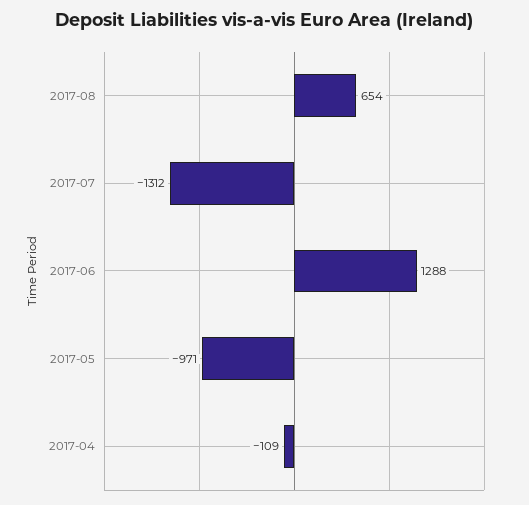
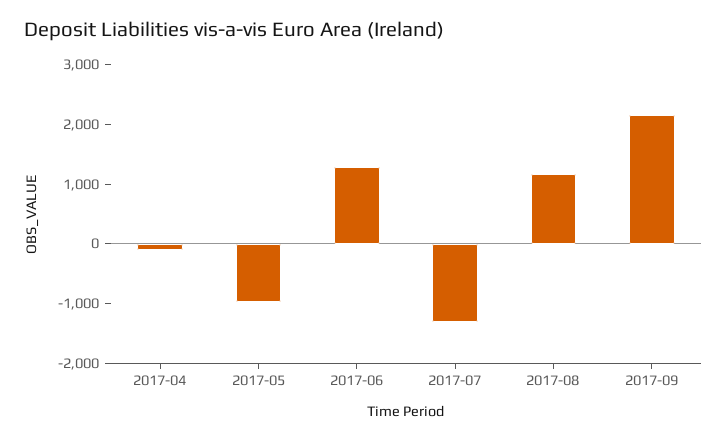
2017-08: 654 -> 1200
2017-09: none -> 2200

